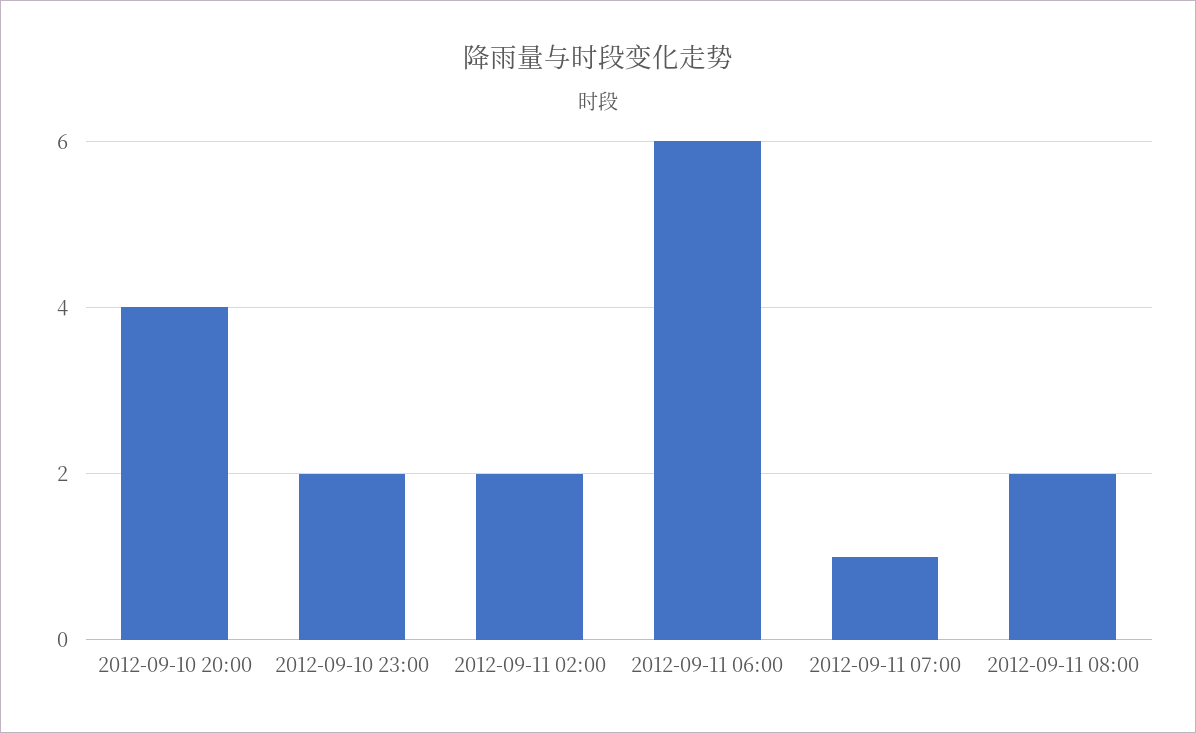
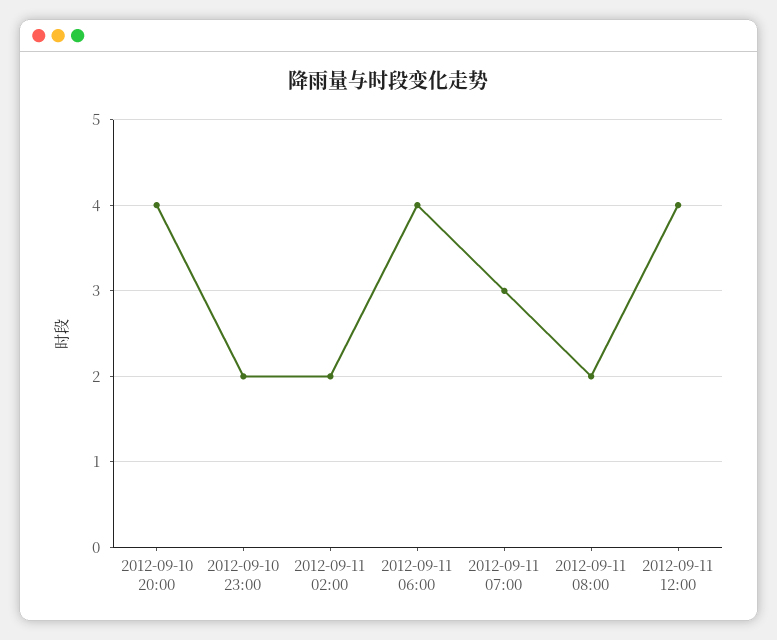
2012-09-11 06:00: 6 -> 4
2012-09-11 07:00: 1 -> 3
2012-09-11 12:00: none -> 4

